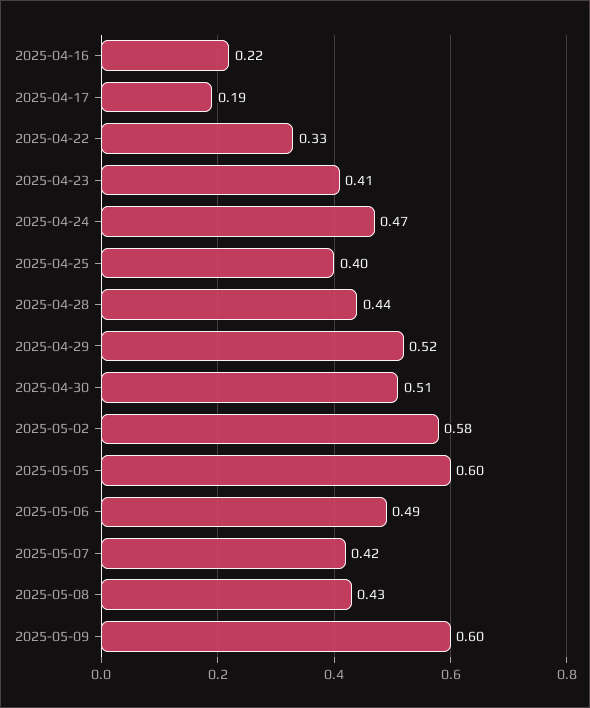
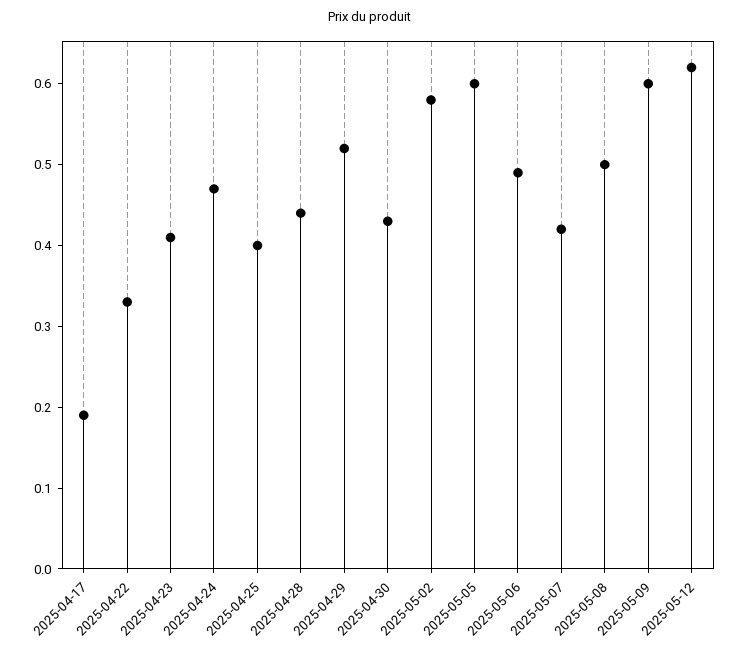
2025-04-16: 0.22 -> none
2025-04-30: 0.51 -> 0.43
2025-05-08: 0.43 -> 0.5
2025-05-12: none -> 0.62

